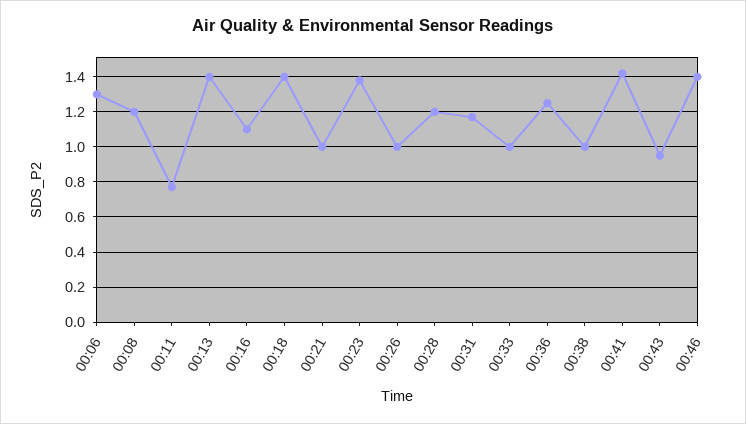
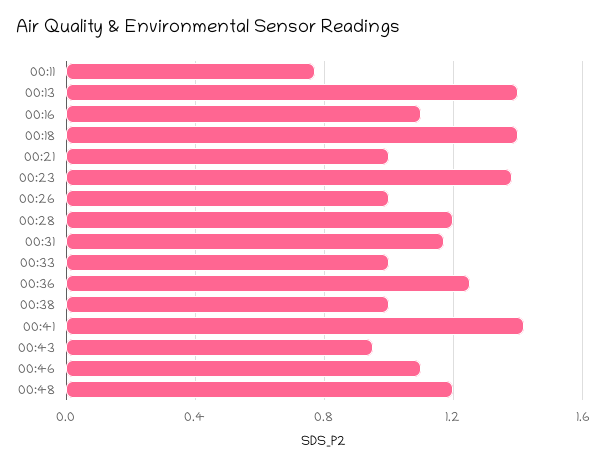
00:06: 1.3 -> none
00:08: 1.2 -> none
00:46: 1.4 -> 1.1
00:48: none -> 1.2

